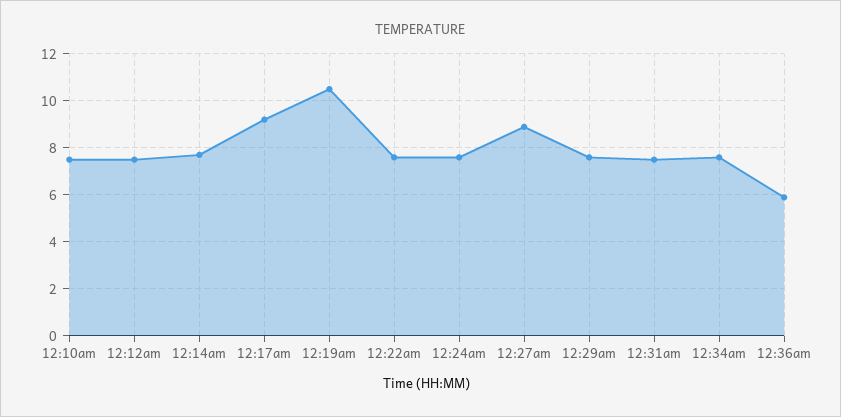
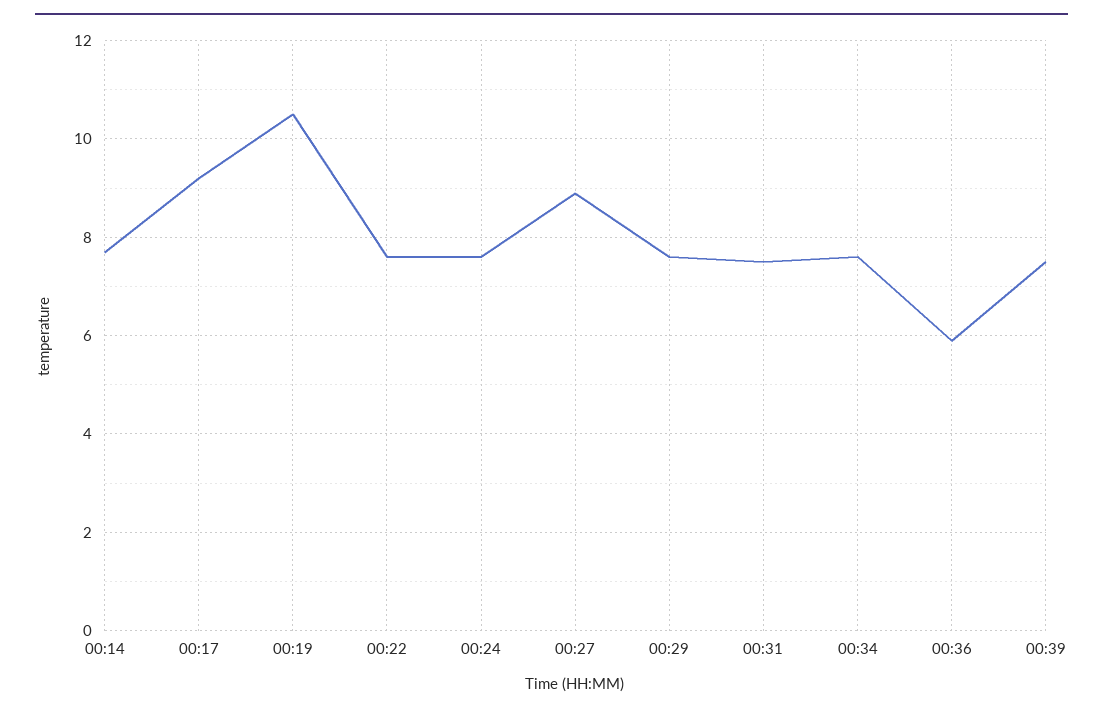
12:10am: 7.5 -> none
12:12am: 7.5 -> none
00:39: none -> 7.5

